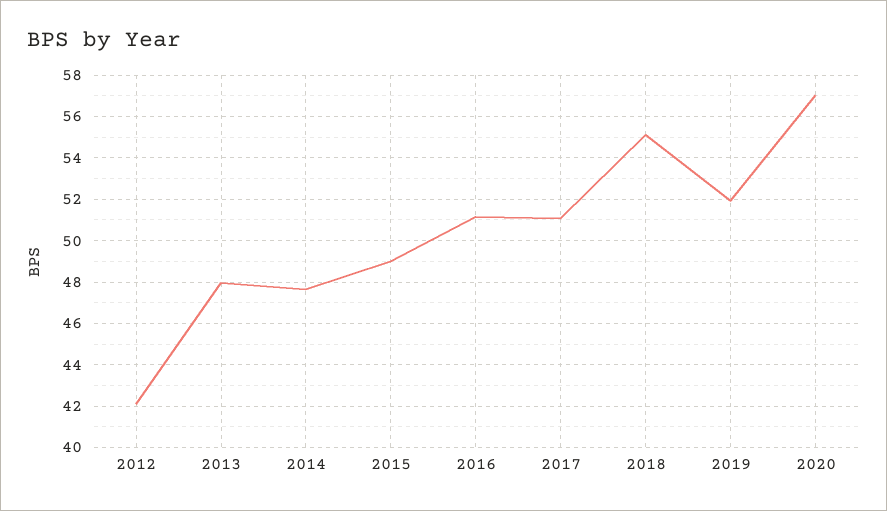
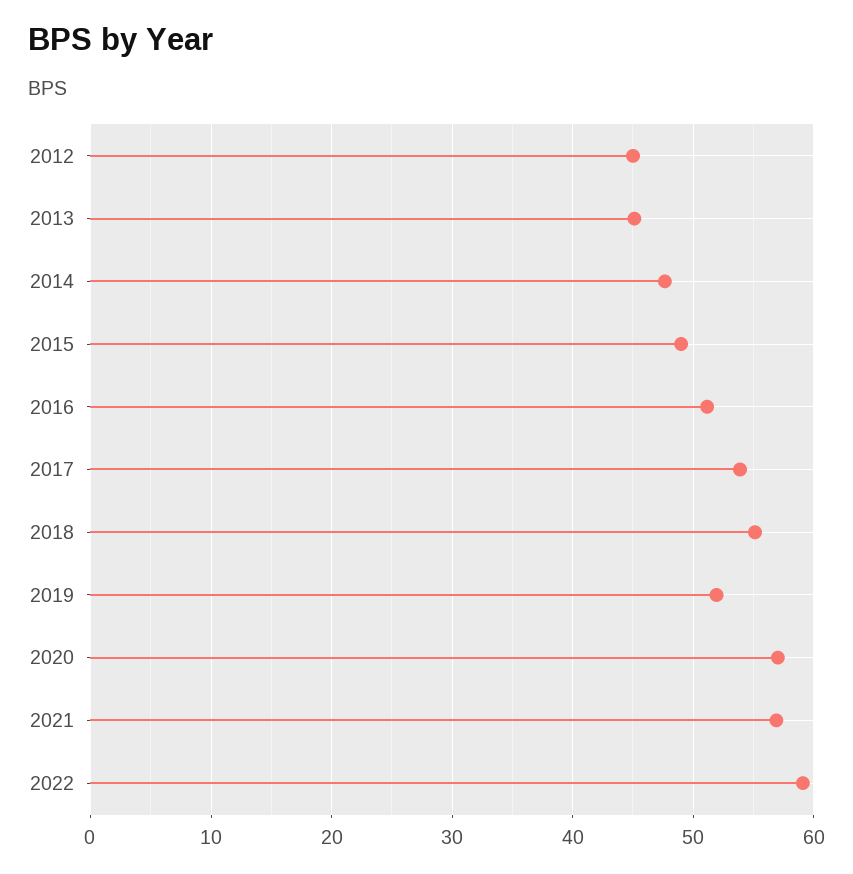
2012: 42 -> 45
2013: 48 -> 45
2017: 51 -> 54
2021: none -> 57
2022: none -> 59

